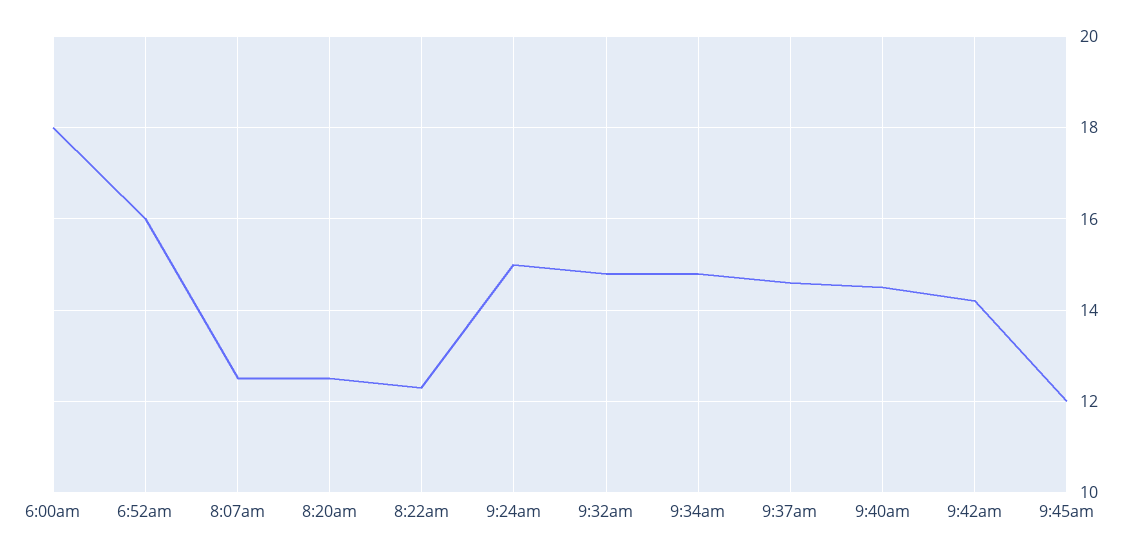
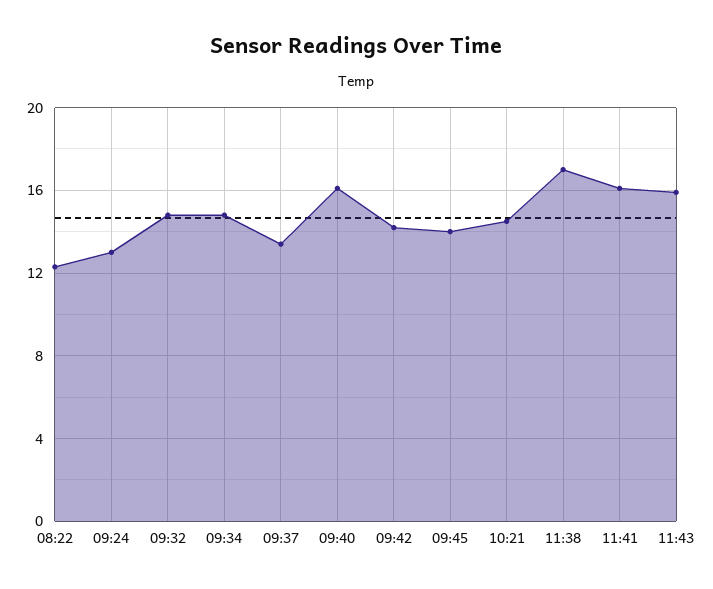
6:00am: 18 -> none
6:52am: 16 -> none
8:07am: 12.5 -> none
8:20am: 12.5 -> none
9:24am: 15 -> 13
9:37am: 14.5 -> 13.5
9:40am: 14.5 -> 16
9:45am: 12 -> 14
10:21: none -> 14.5
11:38: none -> 17
11:41: none -> 16
11:43: none -> 16

